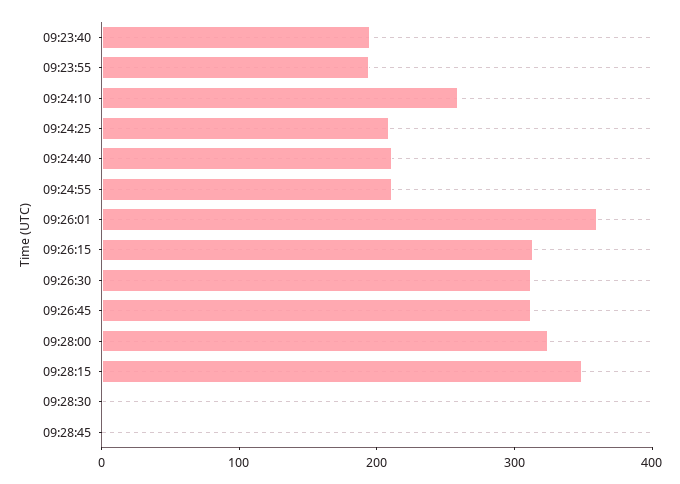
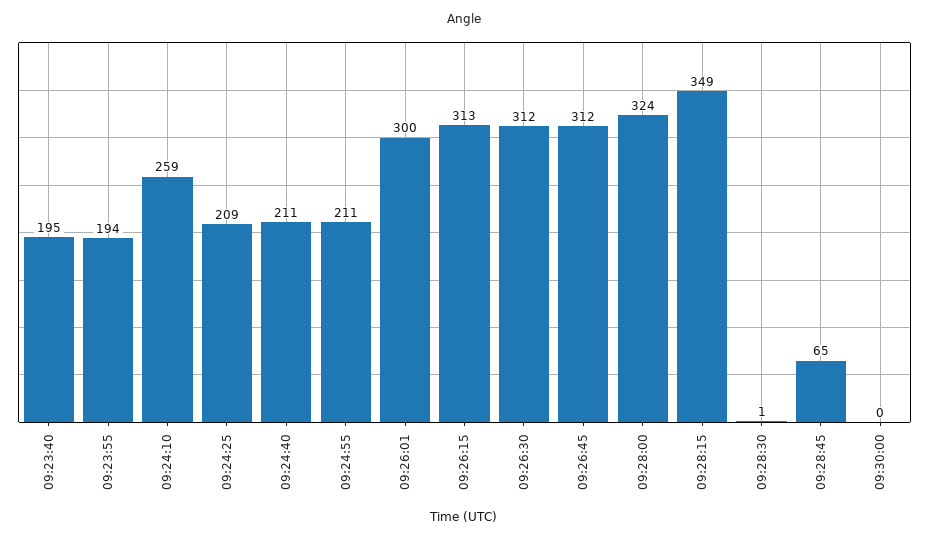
09:26:01: 360 -> 300
09:28:45: 0 -> 65
09:30:00: none -> 0

